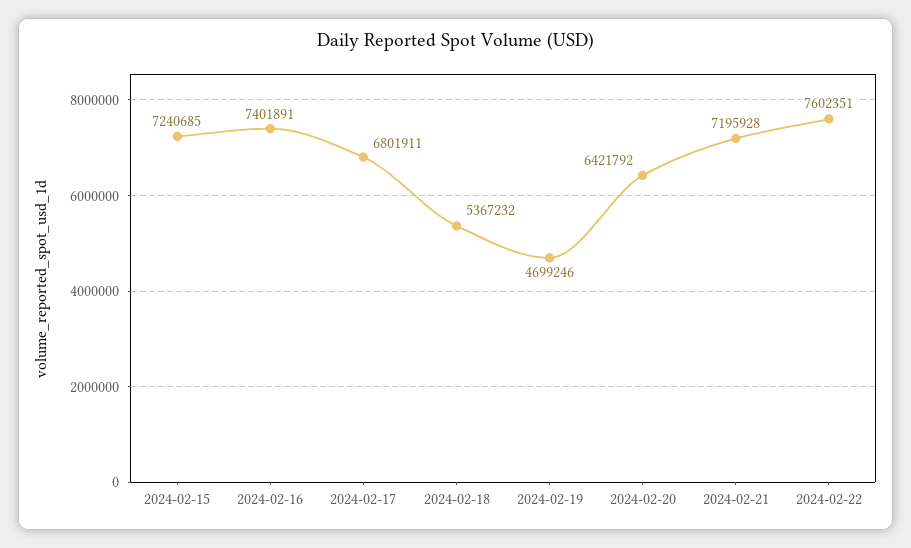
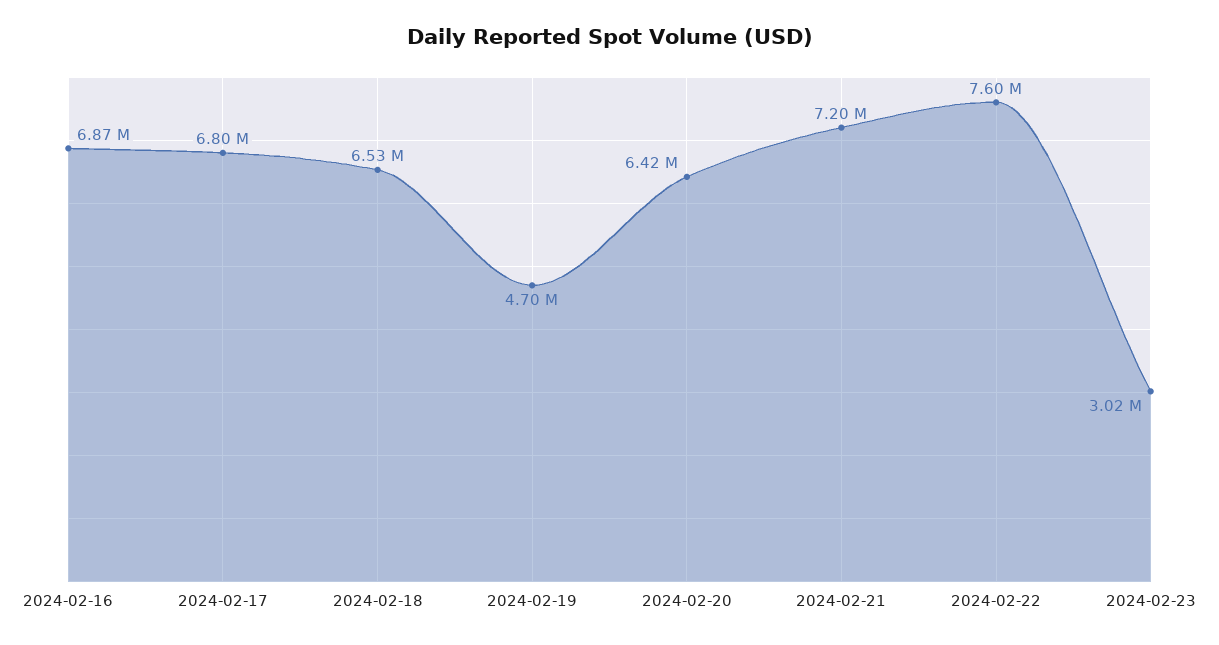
2024-02-15: 7240685 -> none
2024-02-16: 7401891 -> 6870000
2024-02-18: 5367232 -> 6530000
2024-02-23: none -> 3020000

